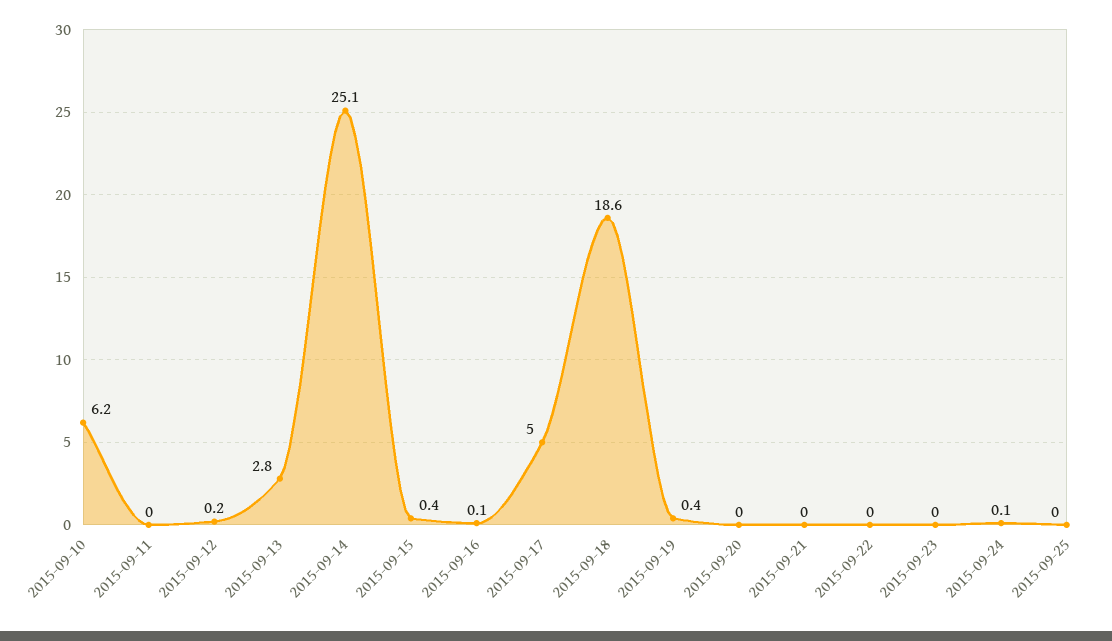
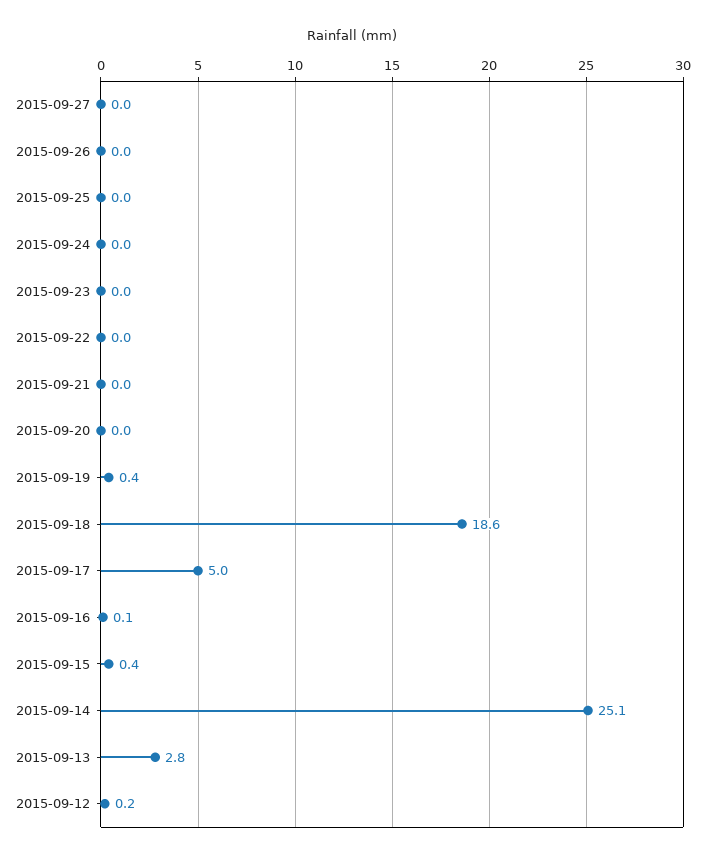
2015-09-10: 6.2 -> none
2015-09-11: 0 -> none
2015-09-24: 0.1 -> 0
2015-09-27: none -> 0
2015-09-26: none -> 0

